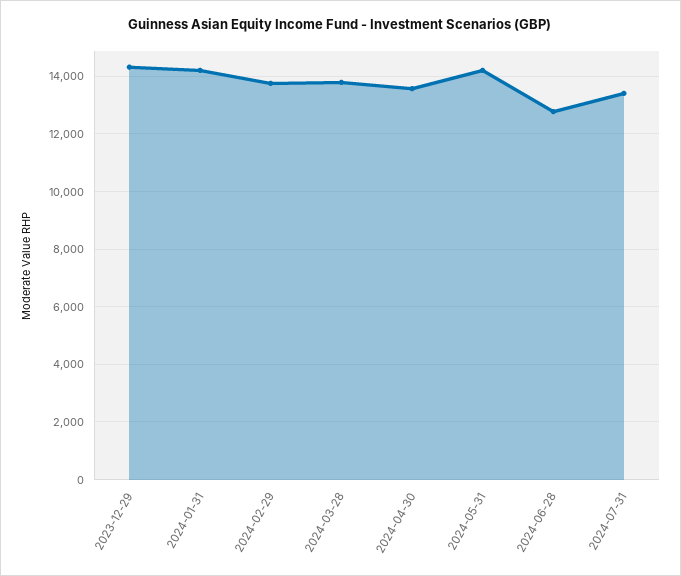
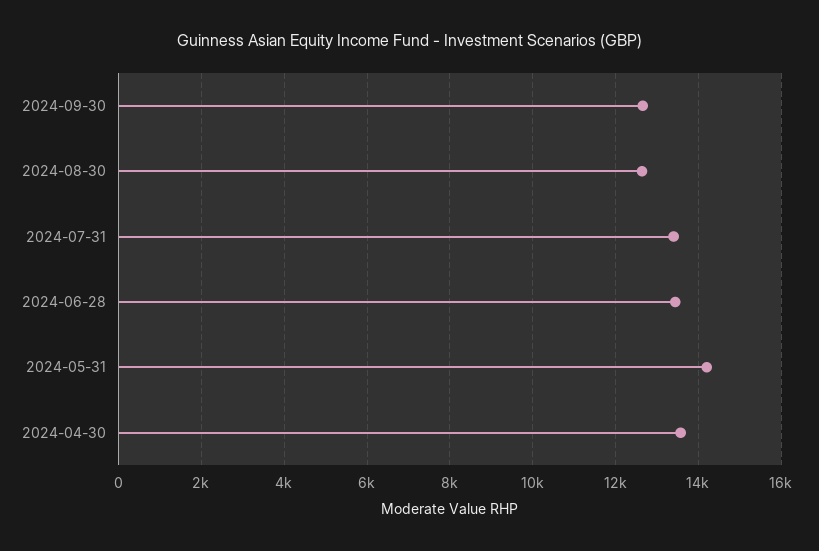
2023-12-29: 14250 -> none
2024-01-31: 14250 -> none
2024-02-29: 13750 -> none
2024-03-28: 13750 -> none
2024-06-28: 12750 -> 13400
2024-09-30: none -> 12600
2024-08-30: none -> 12600

